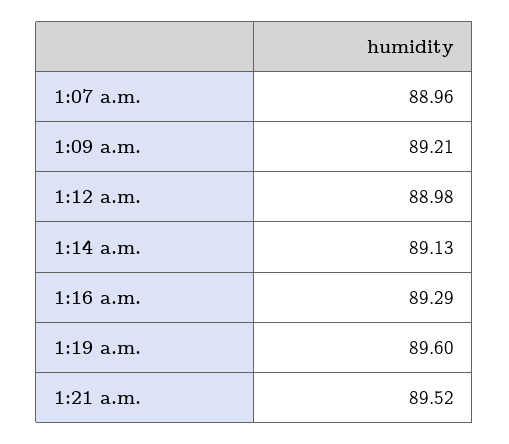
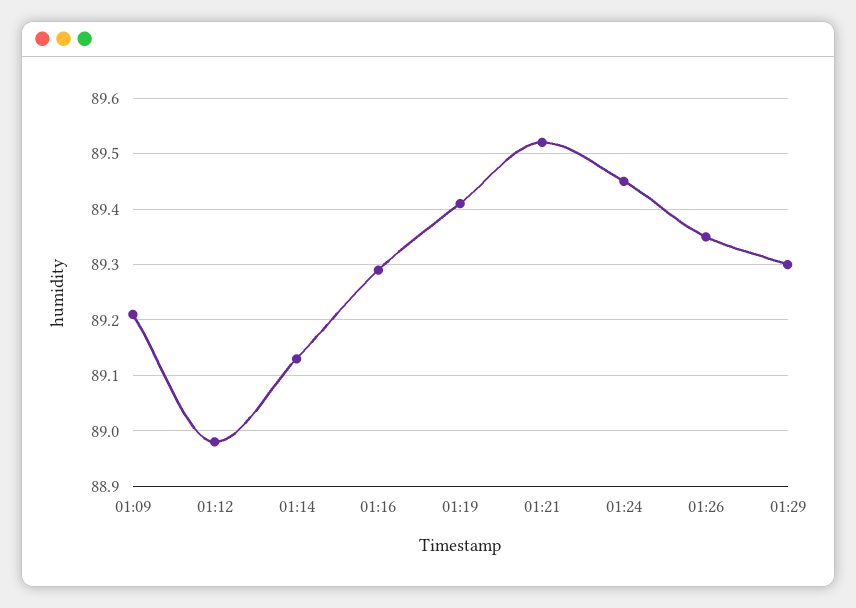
1:07 a.m.: 88.96 -> none
1:19 a.m.: 89.6 -> 89.4
01:24: none -> 89.45
01:26: none -> 89.35
01:29: none -> 89.3

